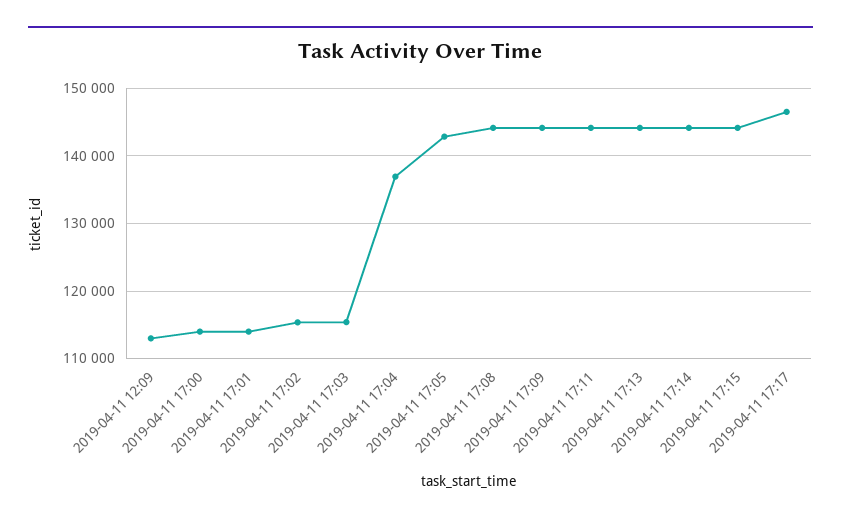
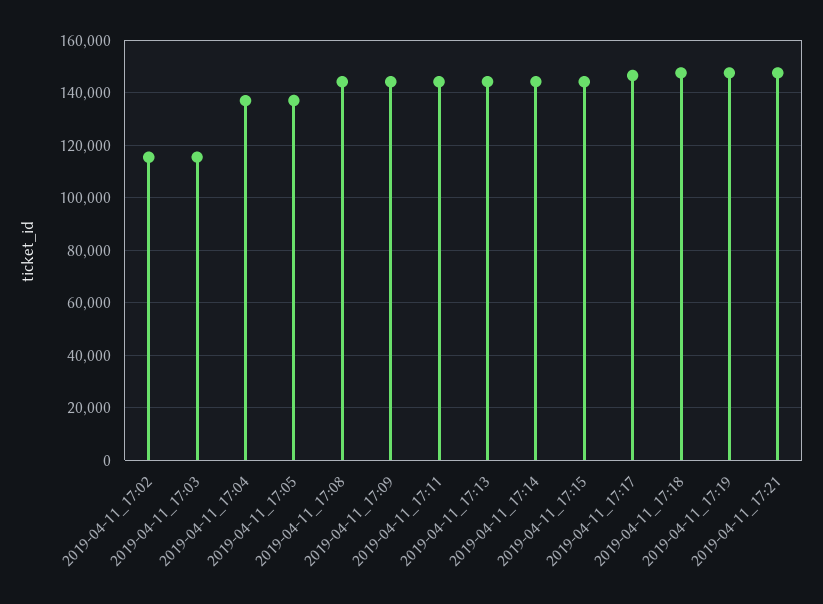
2019-04-11 12:09: 113000 -> none
2019-04-11 17:00: 114000 -> none
2019-04-11 17:01: 114000 -> none
2019-04-11 17:05: 143000 -> 137500
2019-04-11_17:18: none -> 147500
2019-04-11_17:19: none -> 147500
2019-04-11_17:21: none -> 147500

